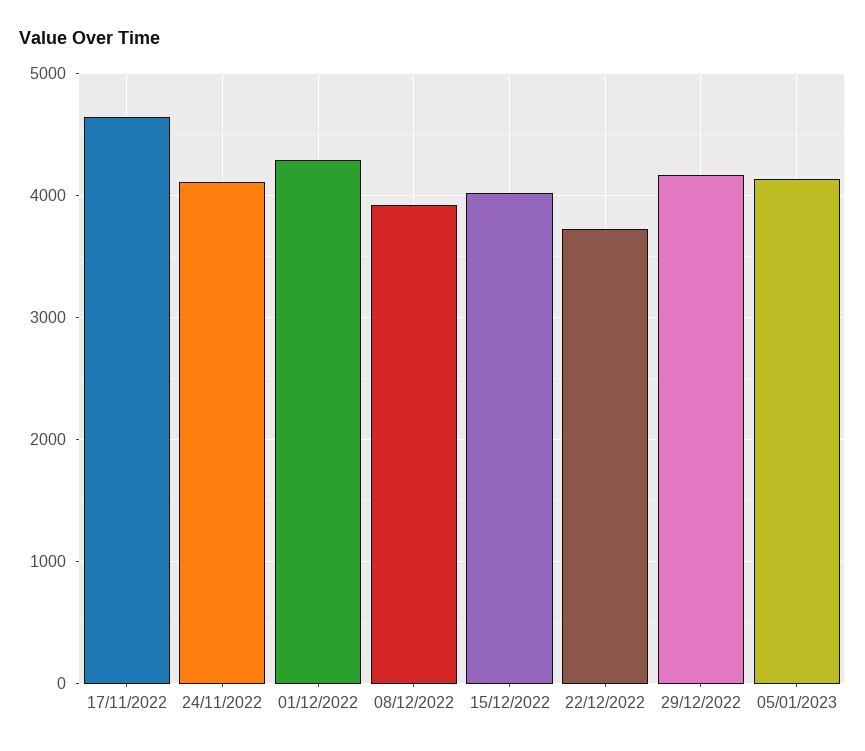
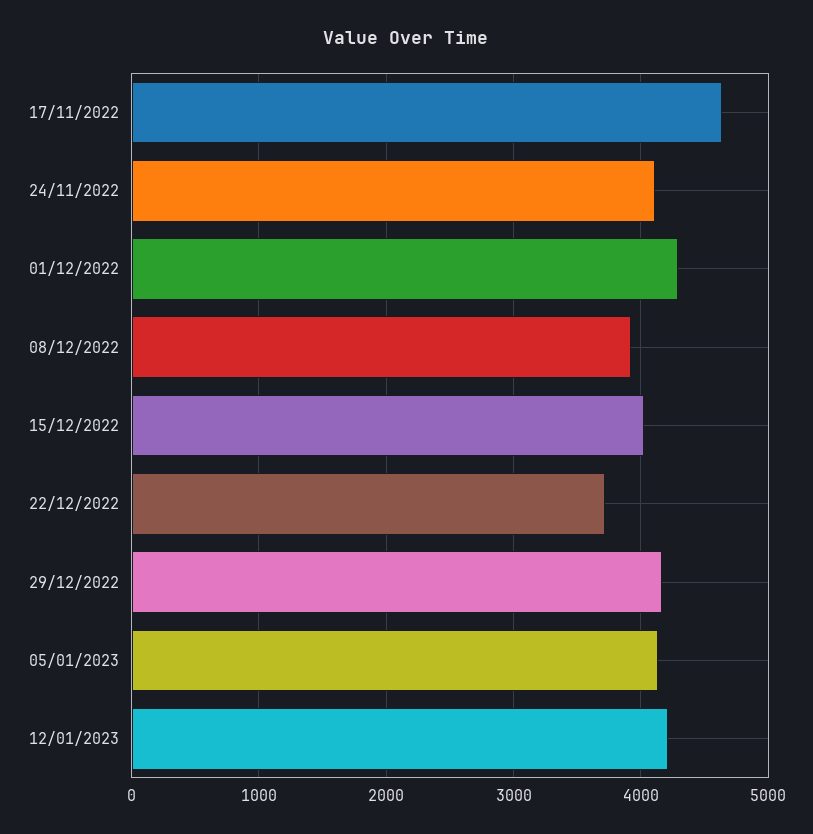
12/01/2023: none -> 4200

